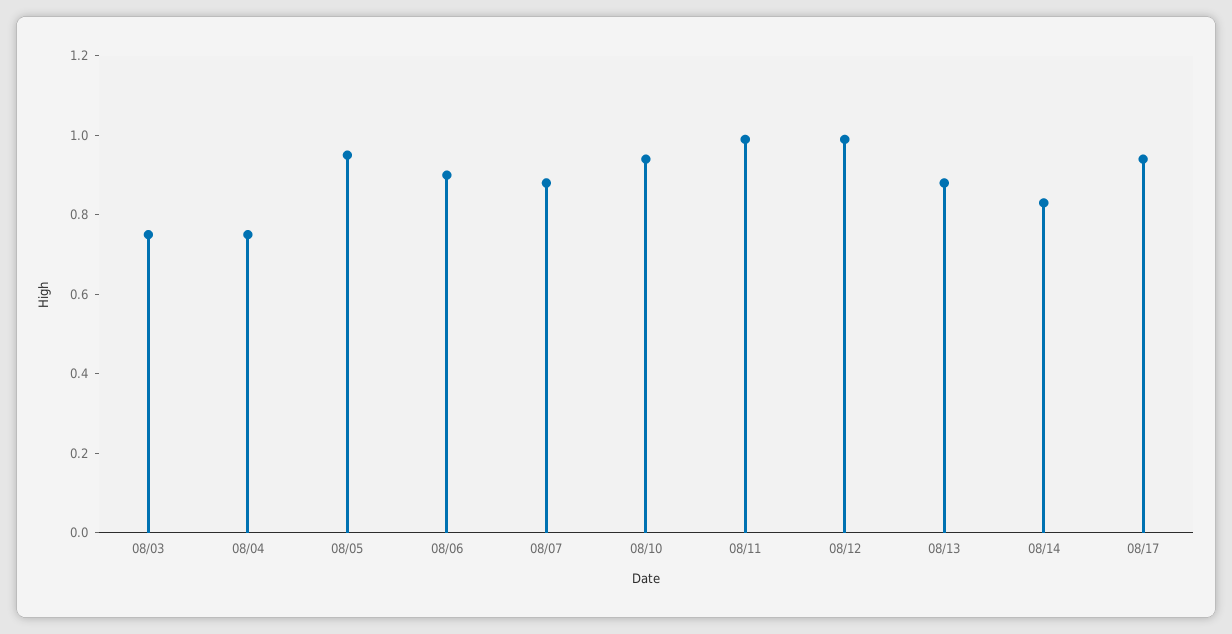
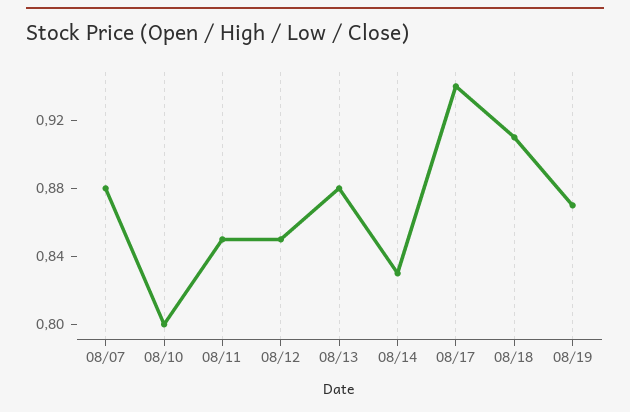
08/03: 0.75 -> none
08/04: 0.75 -> none
08/05: 0.95 -> none
08/06: 0.9 -> none
08/10: 0.95 -> 0.8
08/11: 1 -> 0.85
08/12: 1 -> 0.85
08/18: none -> 0.91
08/19: none -> 0.87

